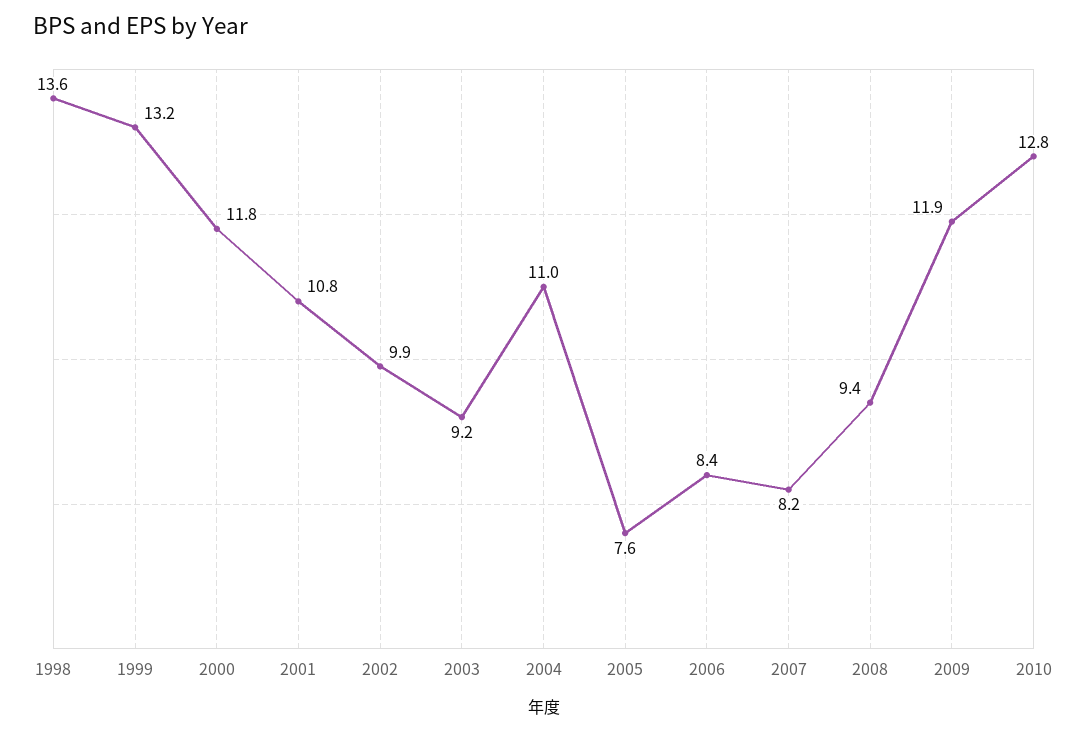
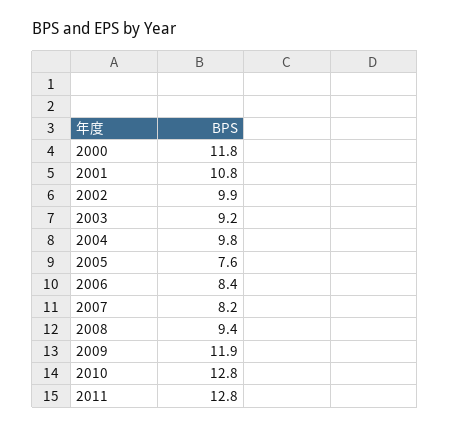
1998: 13.6 -> none
1999: 13.2 -> none
2004: 11 -> 9.8
2011: none -> 12.8

